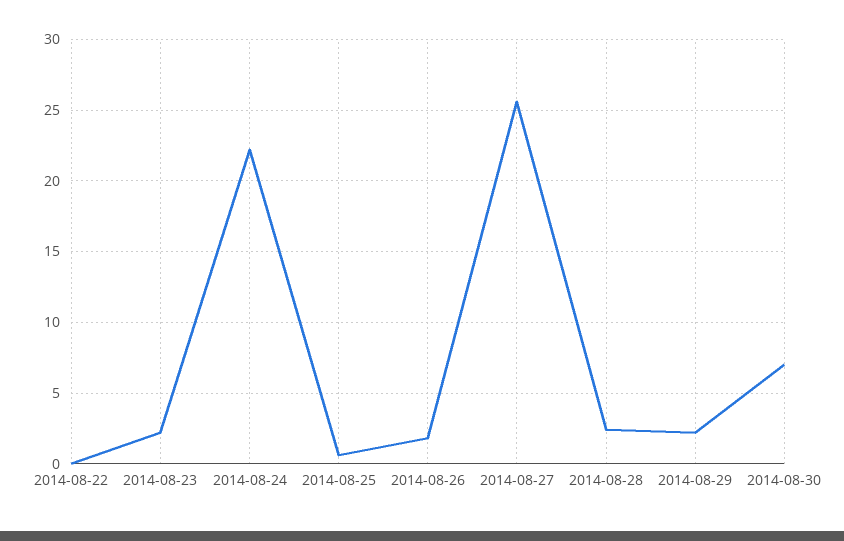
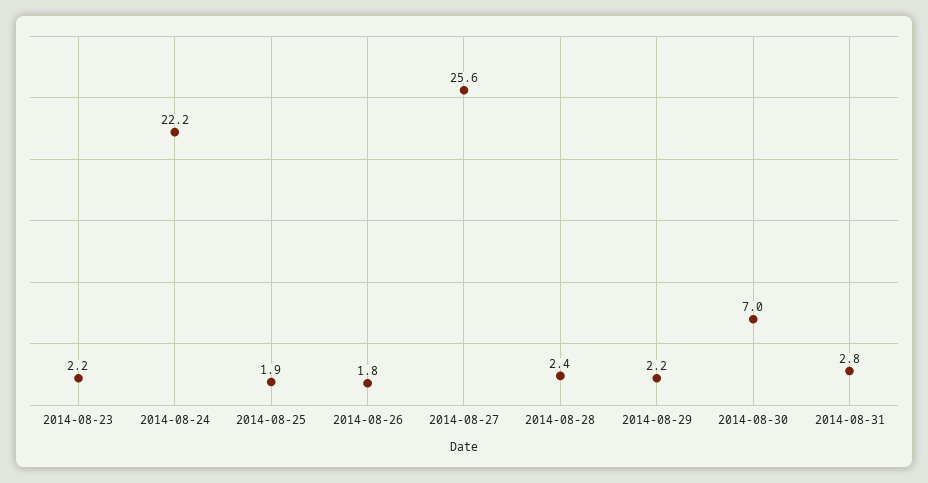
2014-08-22: 0 -> none
2014-08-25: 0.5 -> 1.9
2014-08-31: none -> 2.8

